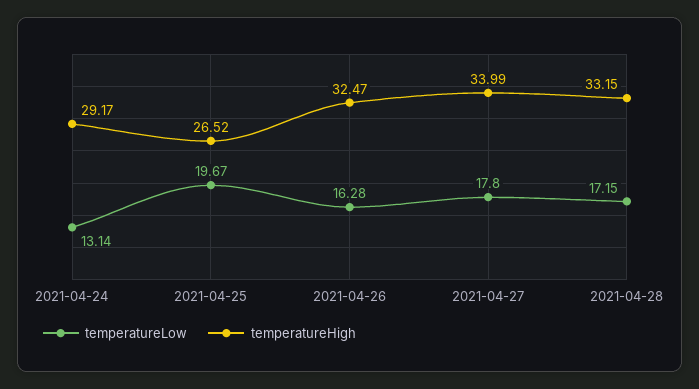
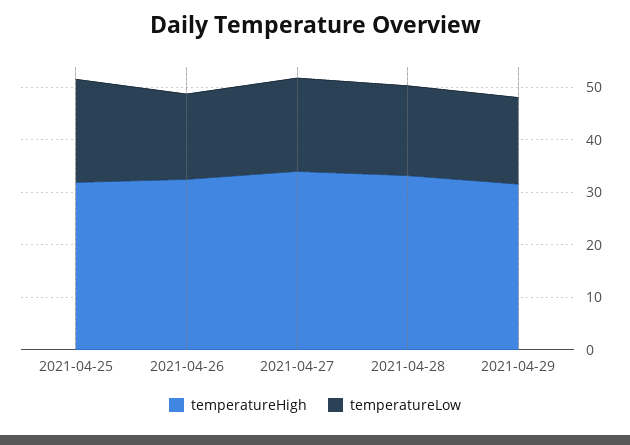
temperatureLow, 2021-04-24: 13.14 -> none
temperatureHigh, 2021-04-24: 29.17 -> none
temperatureHigh, 2021-04-25: 26.52 -> 32
temperatureHigh, 2021-04-29: none -> 32
temperatureLow, 2021-04-29: none -> 16

